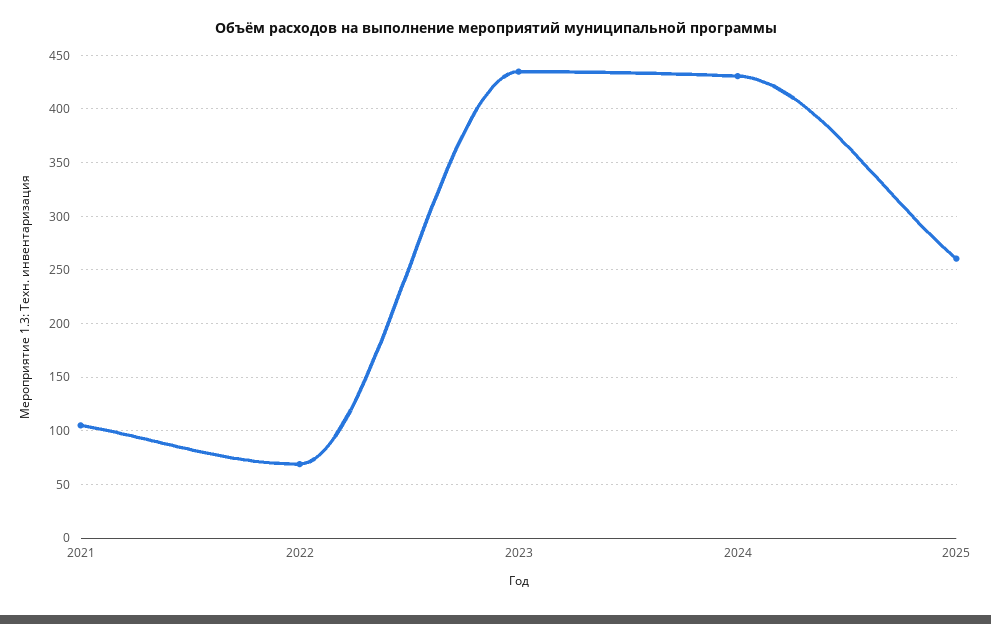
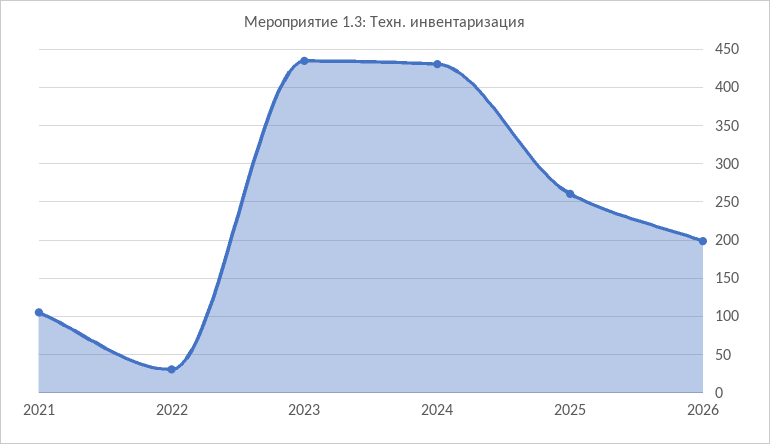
2022: 70 -> 30
2026: none -> 200

